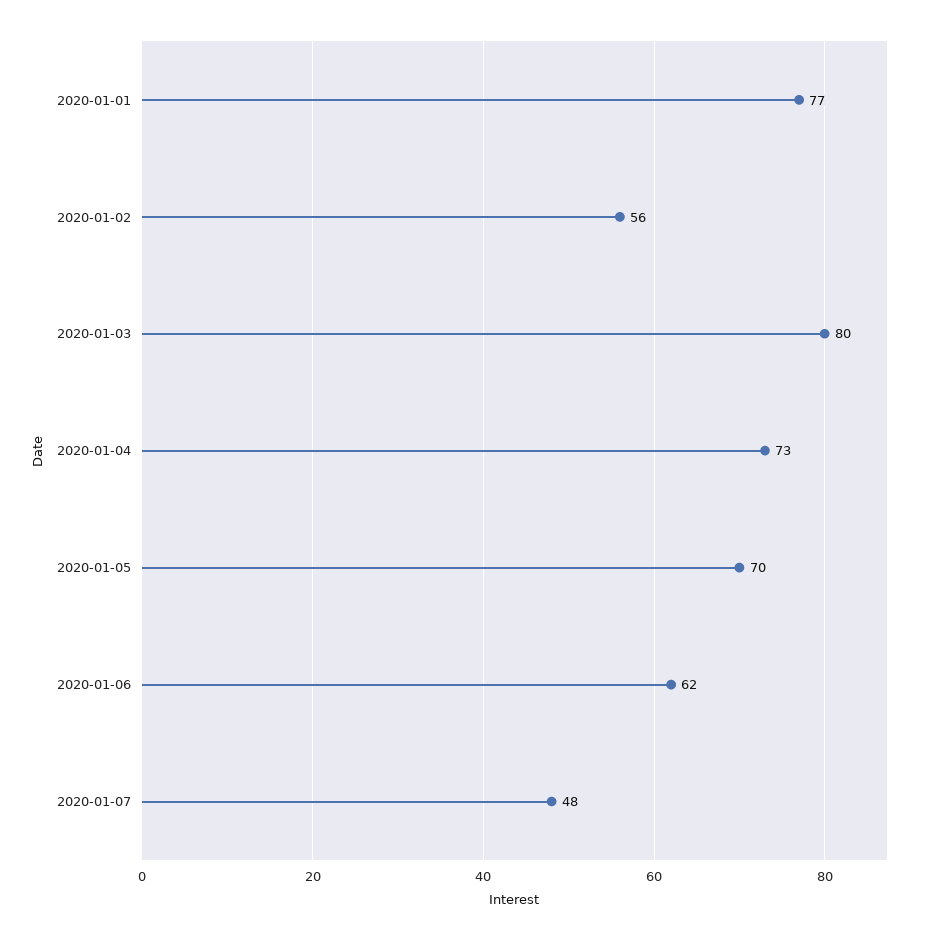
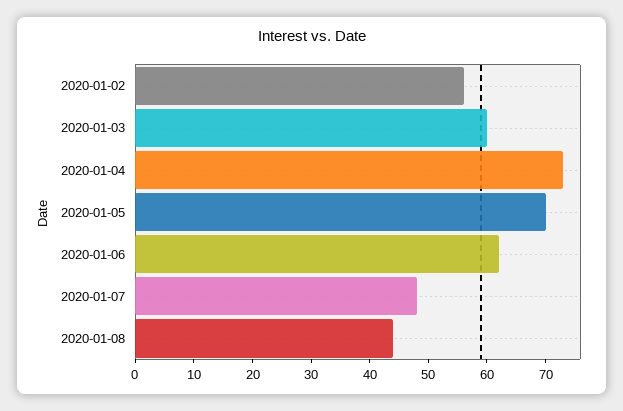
2020-01-01: 77 -> none
2020-01-03: 80 -> 60
2020-01-08: none -> 45

